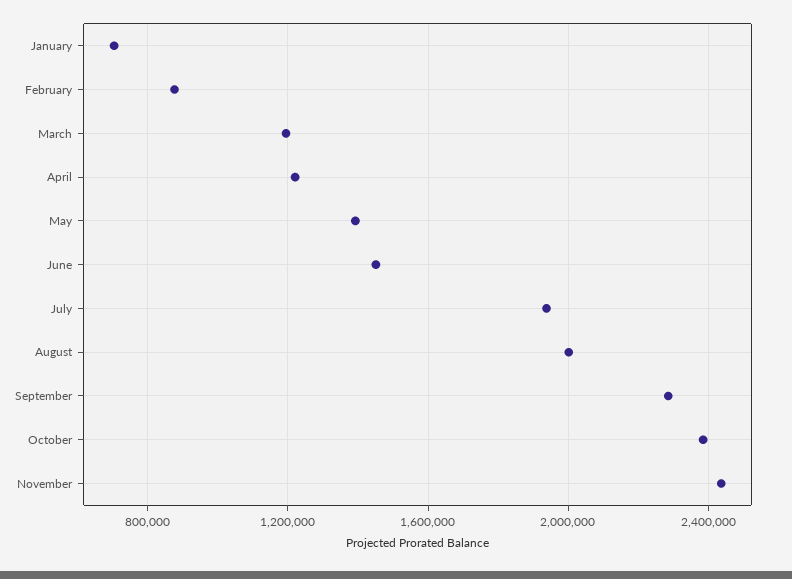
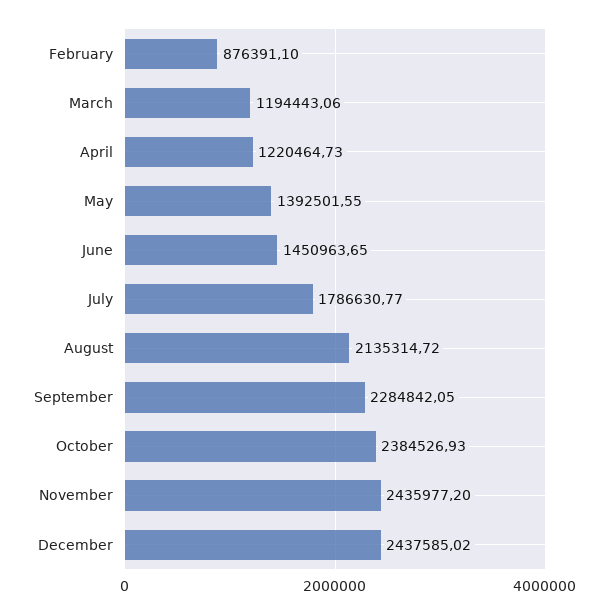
January: 700000 -> none
July: 1950000 -> 1786630.77
August: 2000000 -> 2135314.72
December: none -> 2437585.02

